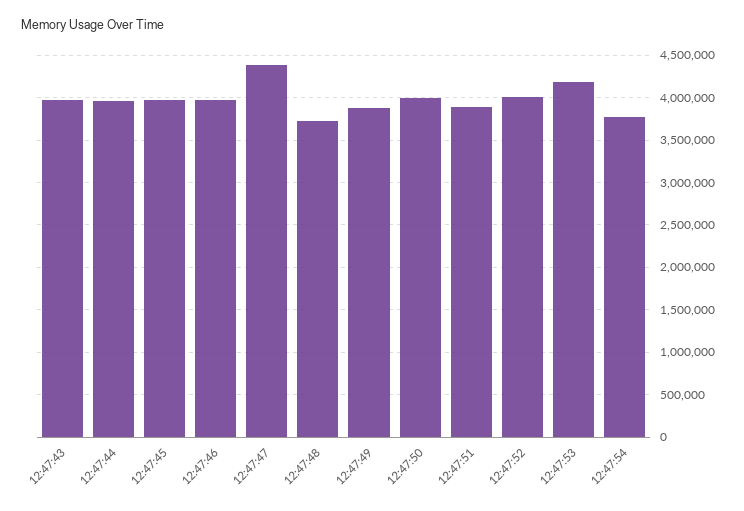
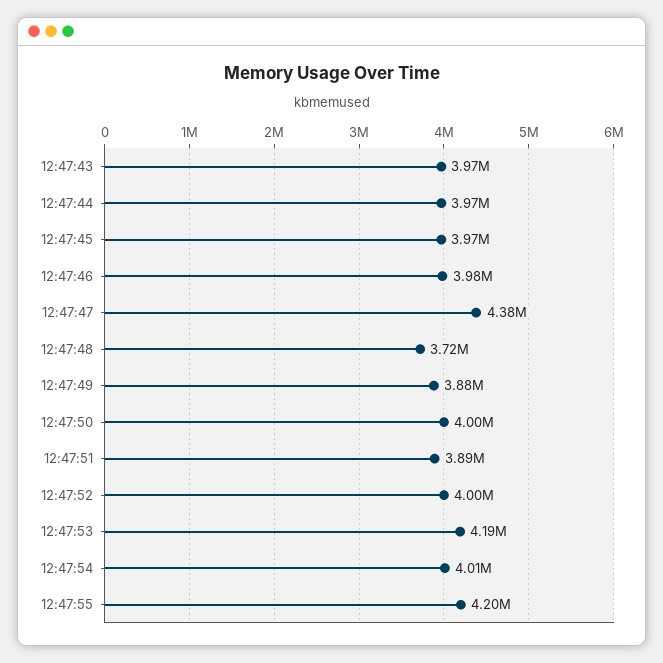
12:47:54: 3800000 -> 4010000
12:47:55: none -> 4200000

